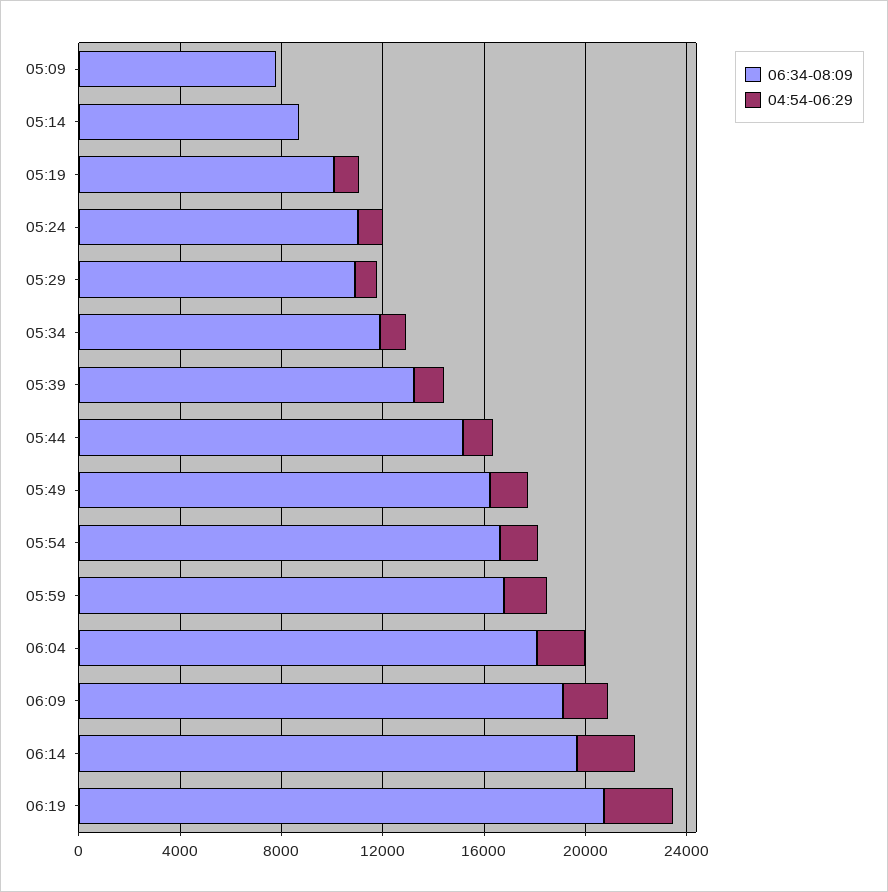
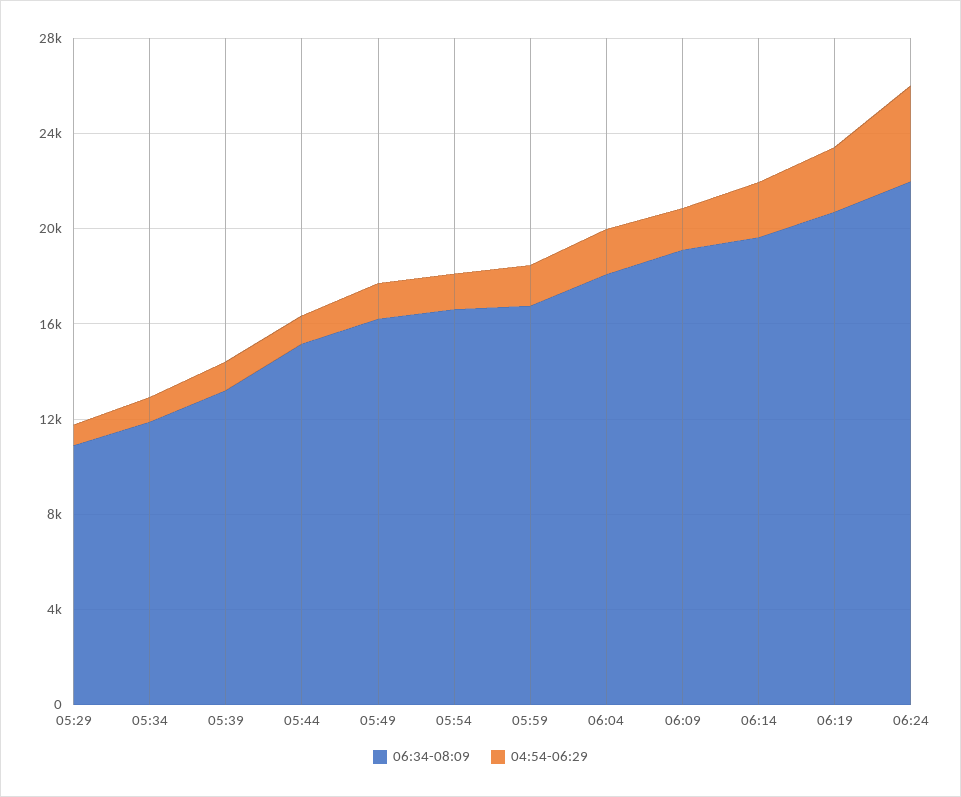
06:34-08:09, 05:09: 8000 -> none
04:54-06:29, 05:09: 0 -> none
06:34-08:09, 05:14: 9000 -> none
04:54-06:29, 05:14: 0 -> none
06:34-08:09, 05:19: 10000 -> none
04:54-06:29, 05:19: 1000 -> none
06:34-08:09, 05:24: 11000 -> none
04:54-06:29, 05:24: 1000 -> none
06:34-08:09, 06:24: none -> 22000
04:54-06:29, 06:24: none -> 4000

